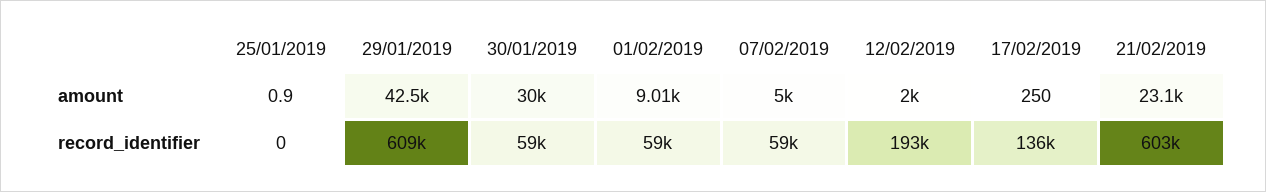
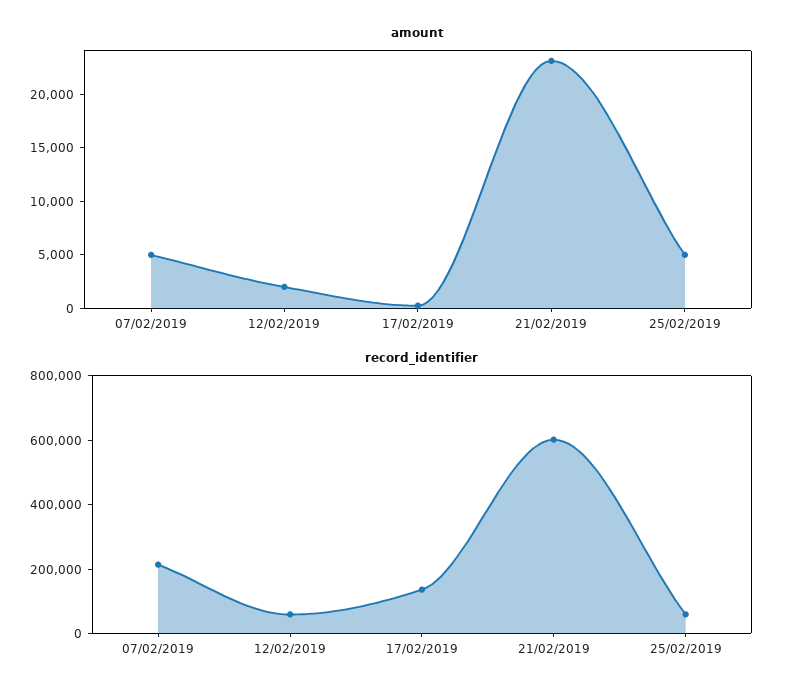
amount, 25/01/2019: 0.9 -> none
amount, 29/01/2019: 42500 -> none
amount, 30/01/2019: 30000 -> none
amount, 01/02/2019: 9010 -> none
record_identifier, 25/01/2019: 0 -> none
record_identifier, 29/01/2019: 609000 -> none
record_identifier, 30/01/2019: 59000 -> none
record_identifier, 01/02/2019: 59000 -> none
record_identifier, 07/02/2019: 59000 -> 200000
record_identifier, 12/02/2019: 193000 -> 50000
amount, 25/02/2019: none -> 5000
record_identifier, 25/02/2019: none -> 50000

